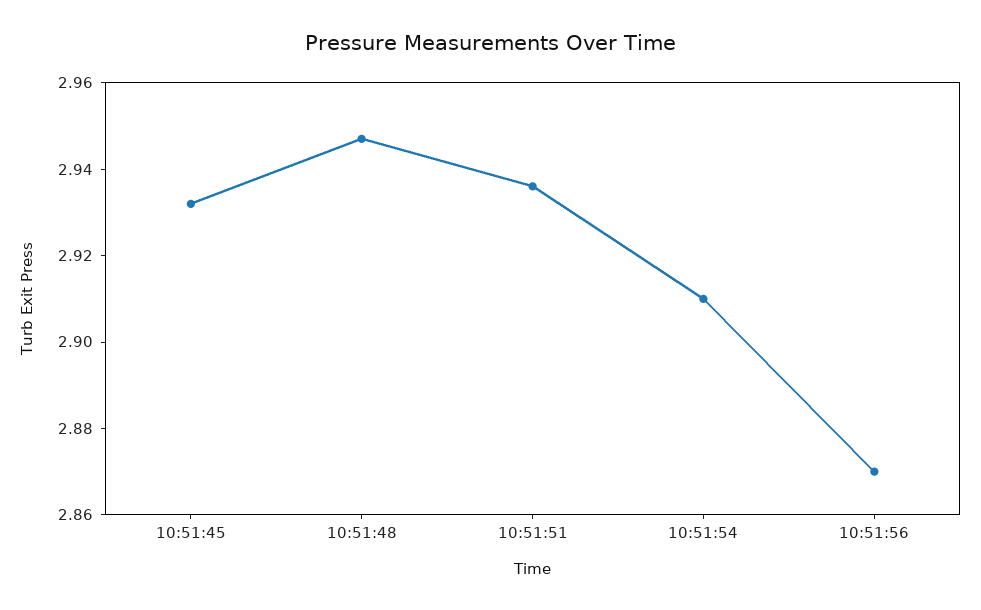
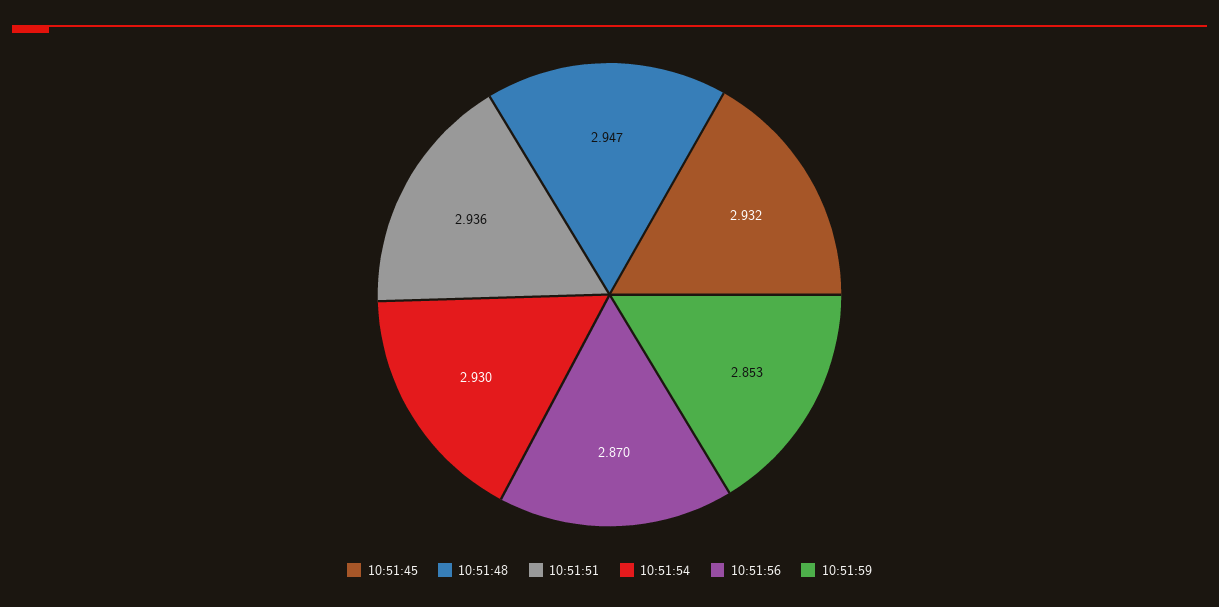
10:51:54: 2.91 -> 2.93
10:51:59: none -> 2.853

